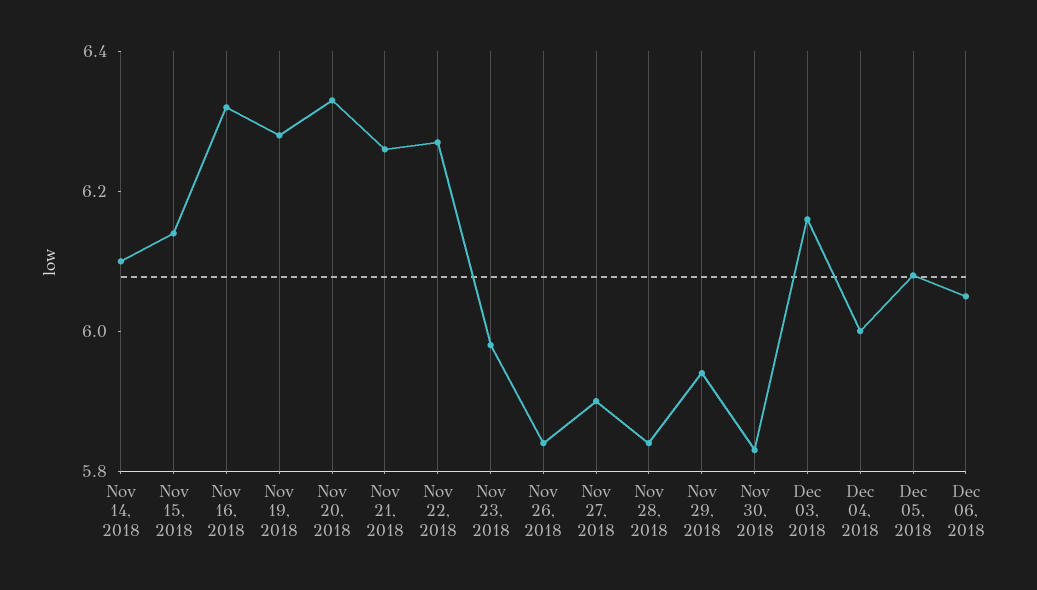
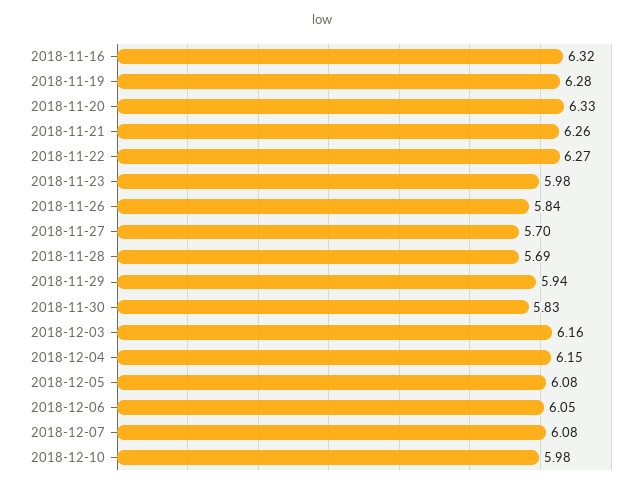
Nov 14, 2018: 6.1 -> none
Nov 15, 2018: 6.15 -> none
Nov 27, 2018: 5.9 -> 5.7
Nov 28, 2018: 5.85 -> 5.69
Dec 04, 2018: 6 -> 6.15
2018-12-07: none -> 6.08
2018-12-10: none -> 5.98

